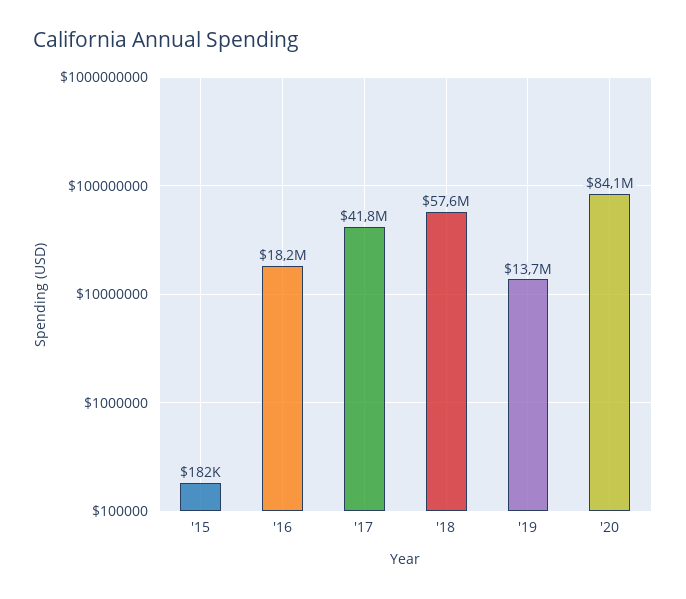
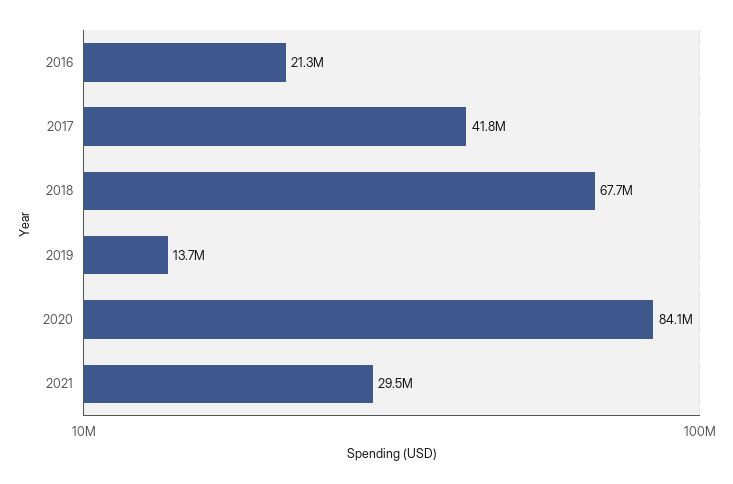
'15: 182000 -> none
'16: 18200000 -> 21300000
'18: 57600000 -> 67700000
2021: none -> 29500000

